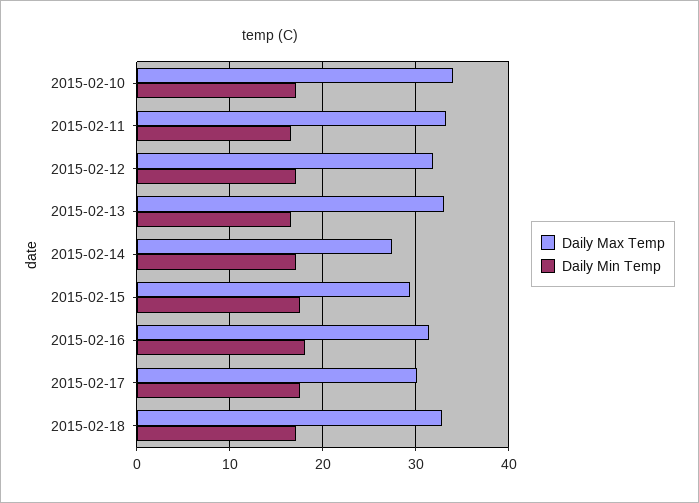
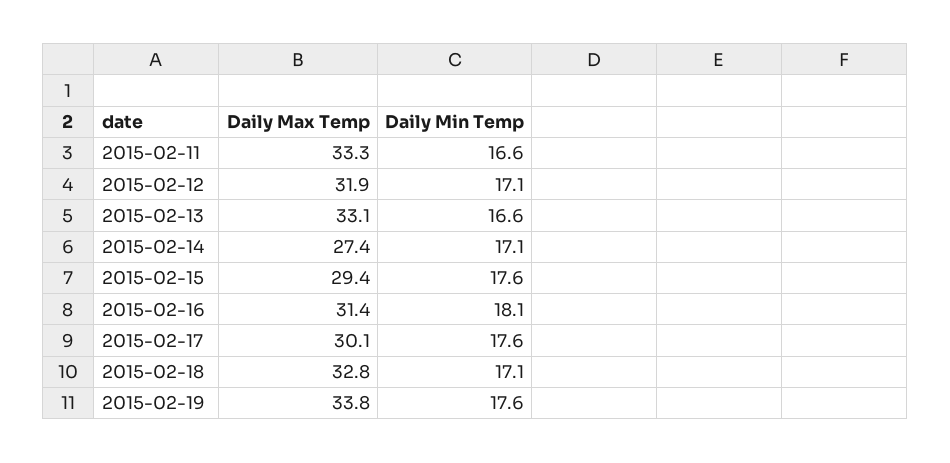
Daily Max Temp, 2015-02-10: 34 -> none
Daily Min Temp, 2015-02-10: 17 -> none
Daily Max Temp, 2015-02-19: none -> 33.8
Daily Min Temp, 2015-02-19: none -> 17.6

